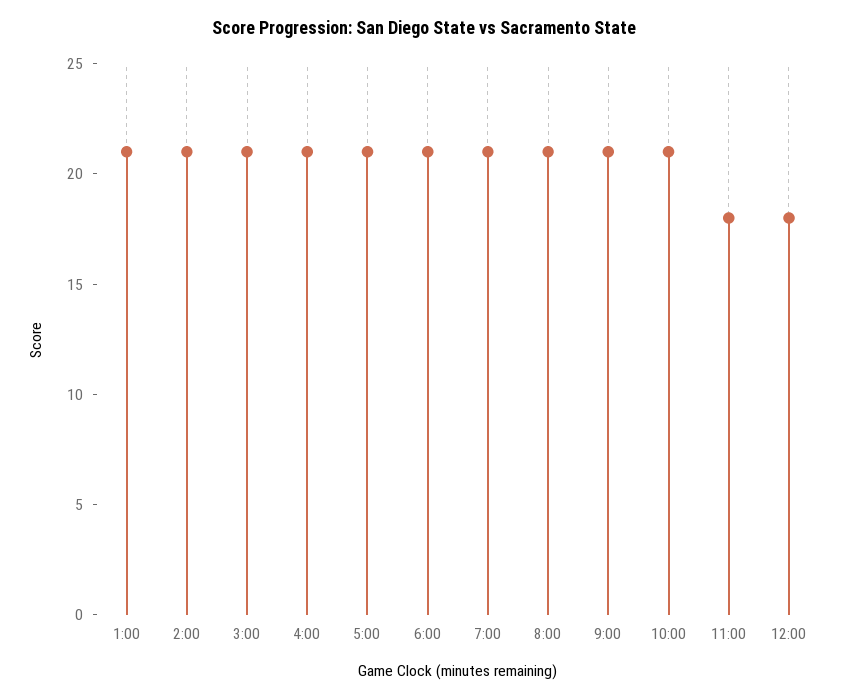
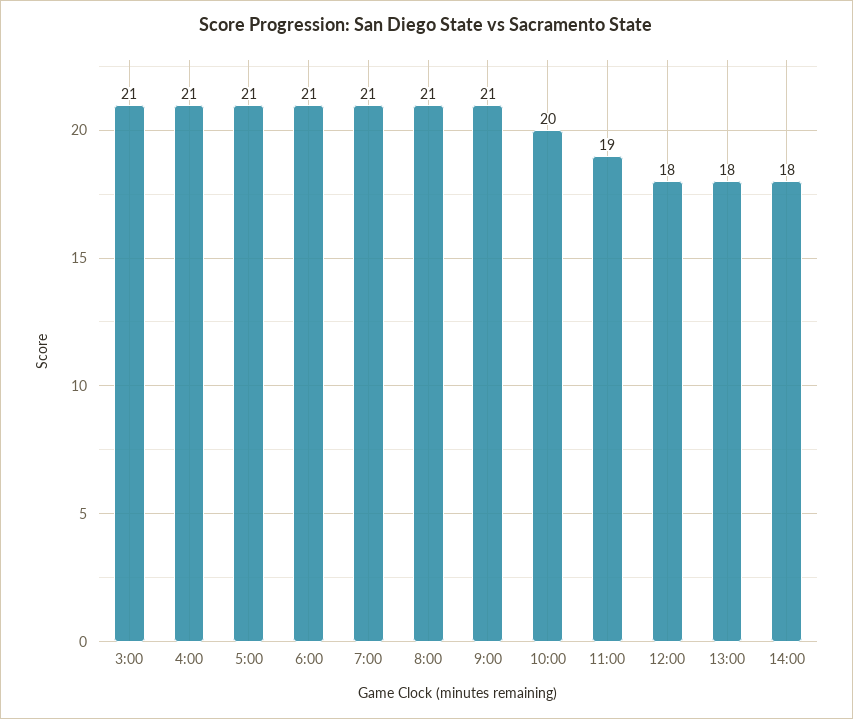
1:00: 21 -> none
2:00: 21 -> none
10:00: 21 -> 20
11:00: 18 -> 19
13:00: none -> 18
14:00: none -> 18

